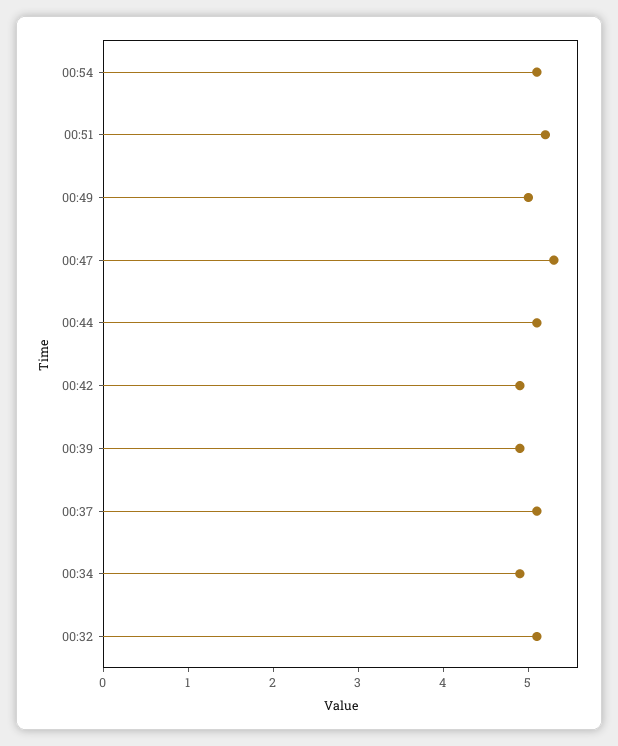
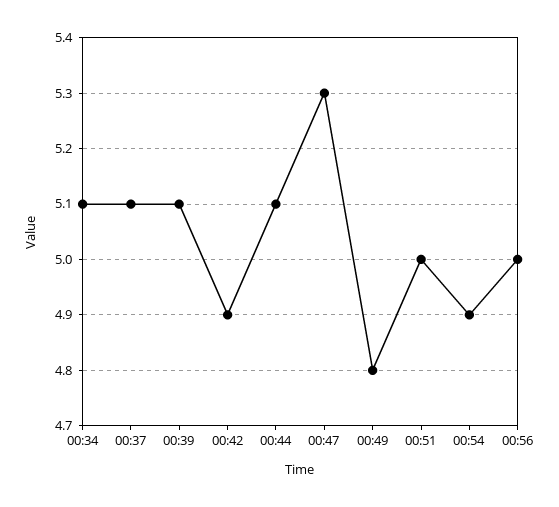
00:54: 5.1 -> 4.9
00:51: 5.2 -> 5
00:49: 5 -> 4.8
00:39: 4.9 -> 5.1
00:34: 4.9 -> 5.1
00:32: 5.1 -> none
00:56: none -> 5

